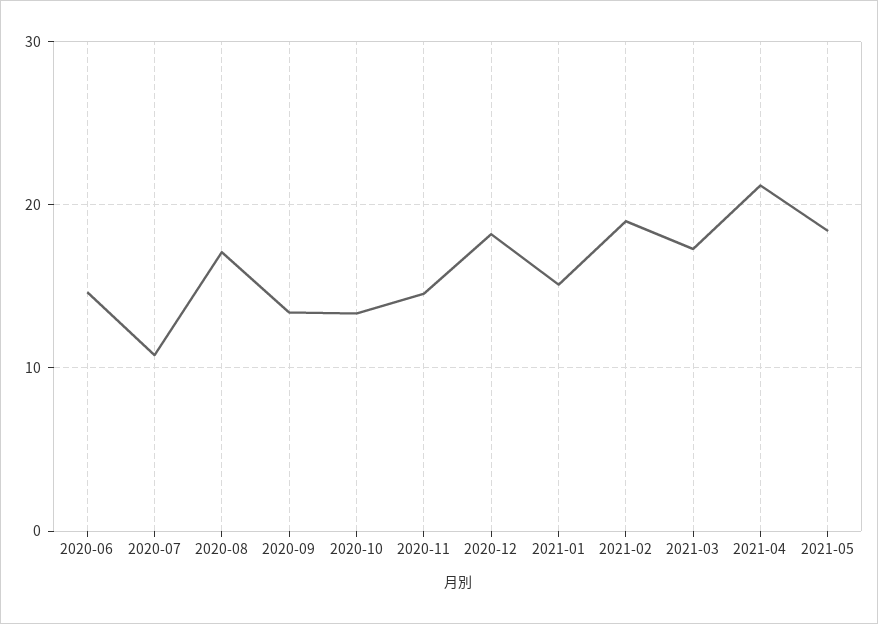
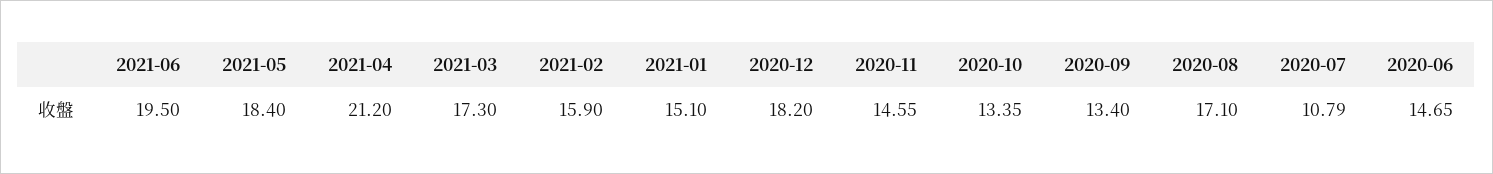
2021-02: 19 -> 15.9
2021-06: none -> 19.5

